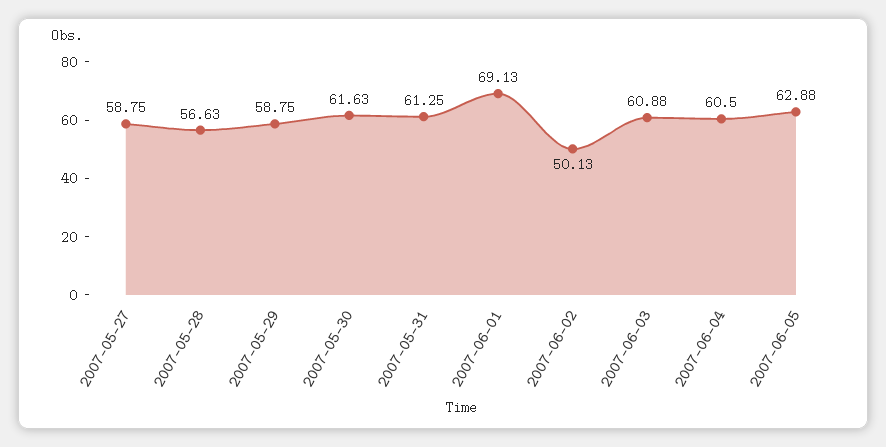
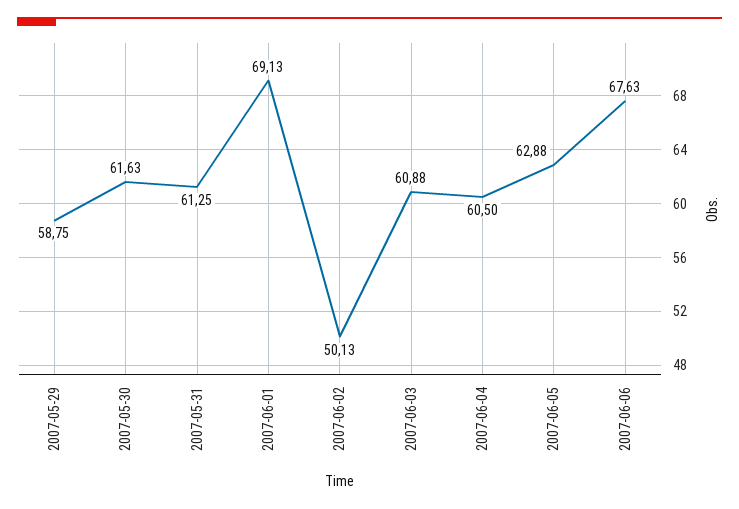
2007-05-27: 58.75 -> none
2007-05-28: 56.63 -> none
2007-06-06: none -> 67.63

